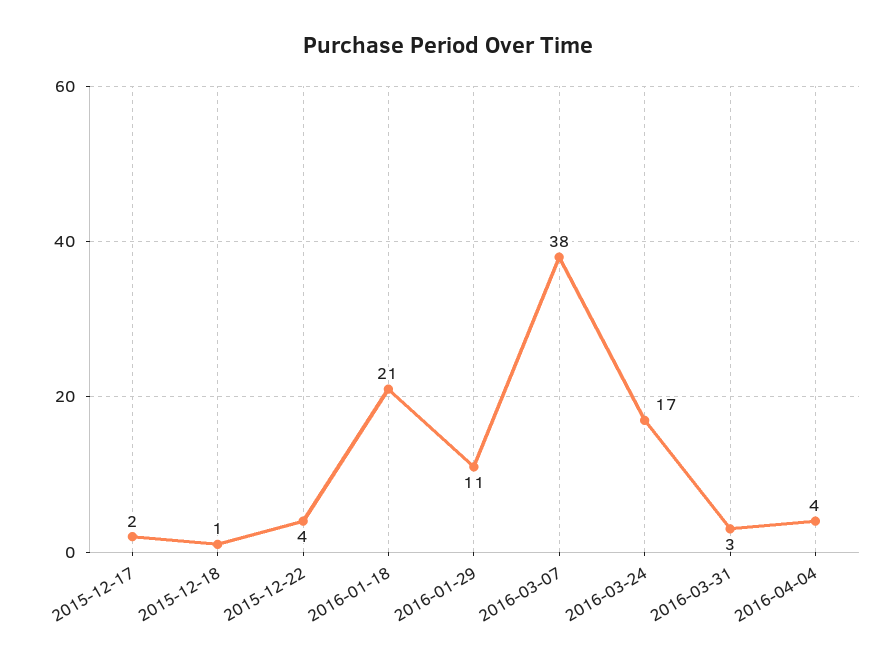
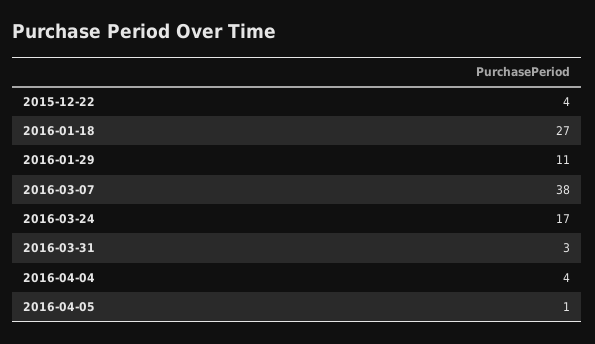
2015-12-17: 2 -> none
2015-12-18: 1 -> none
2016-01-18: 21 -> 27
2016-04-05: none -> 1

